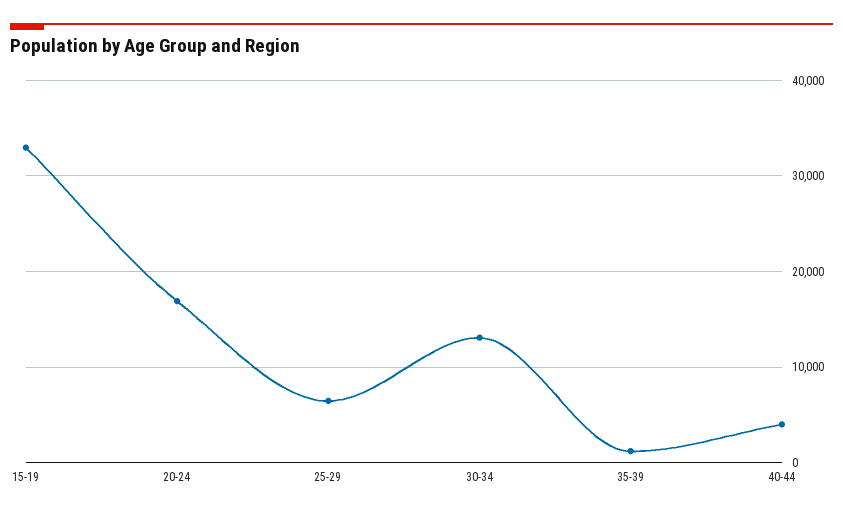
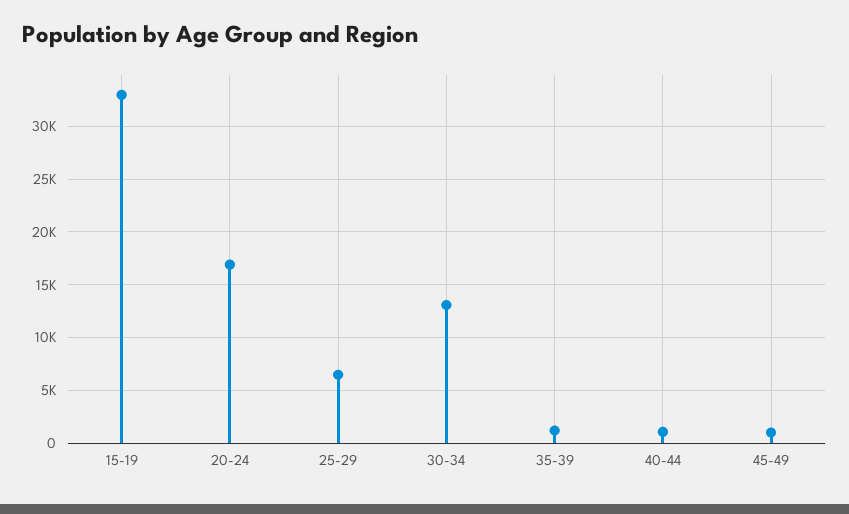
40-44: 4000 -> 1000
45-49: none -> 1000

